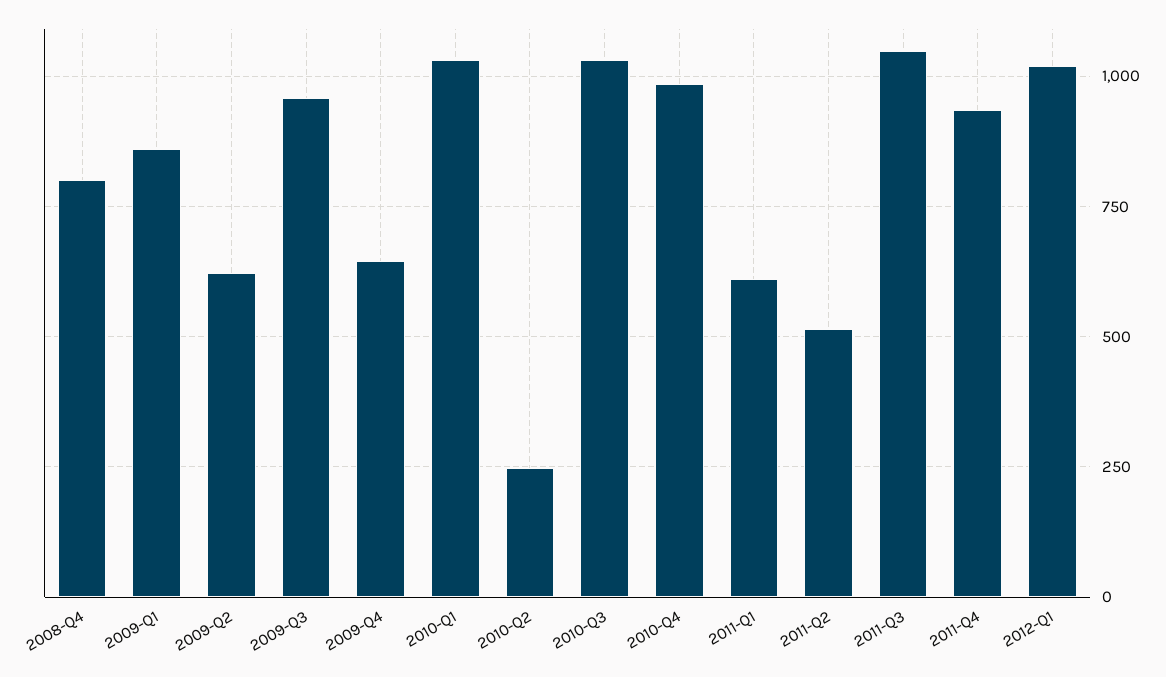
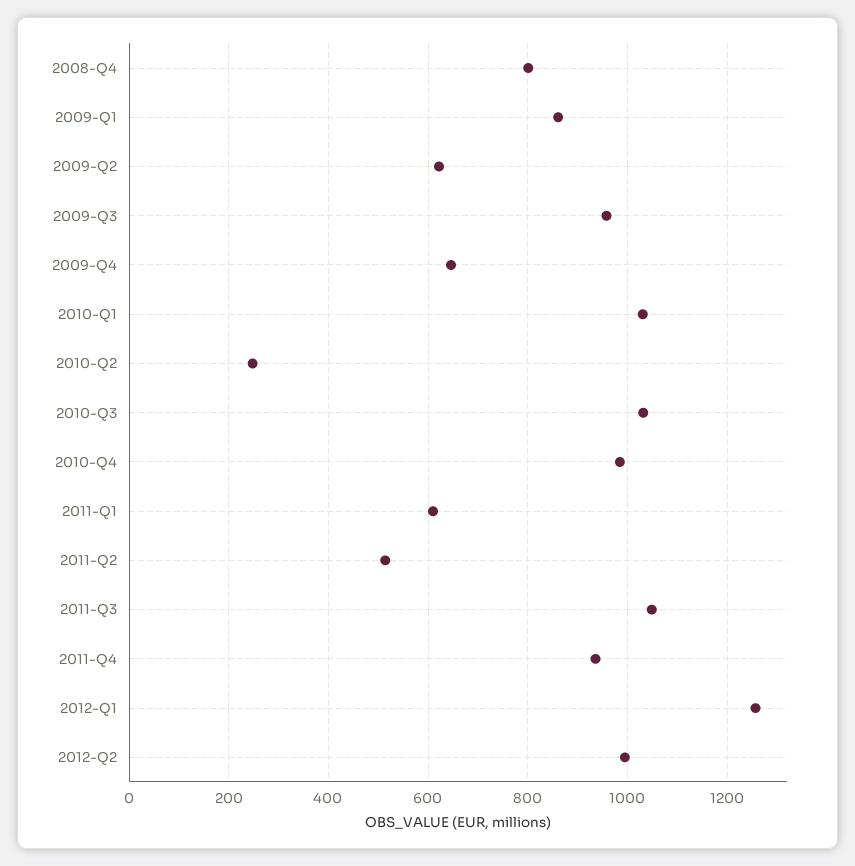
2012-Q1: 1025 -> 1260
2012-Q2: none -> 1000

